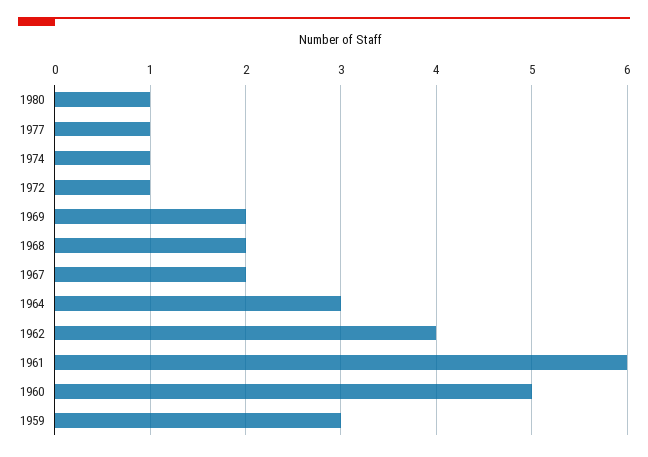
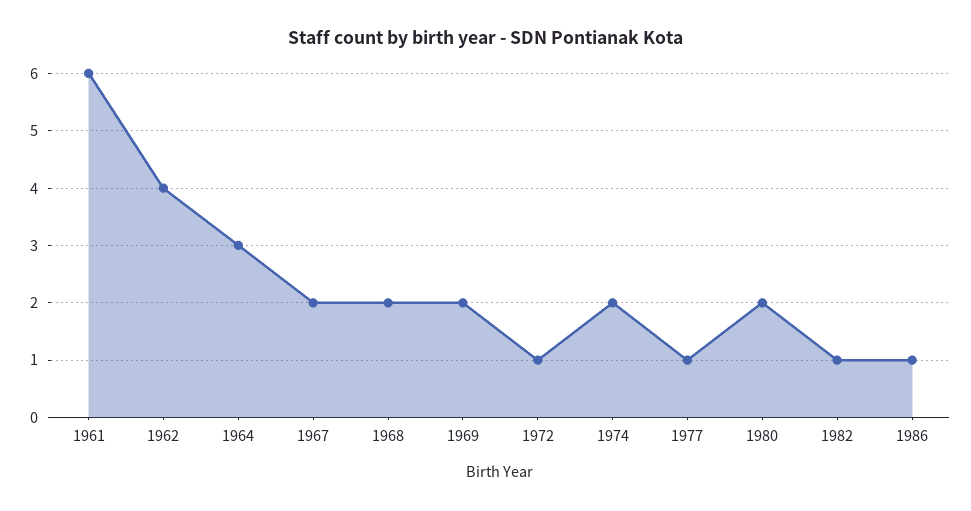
1980: 1 -> 2
1974: 1 -> 2
1960: 5 -> none
1959: 3 -> none
1982: none -> 1
1986: none -> 1

